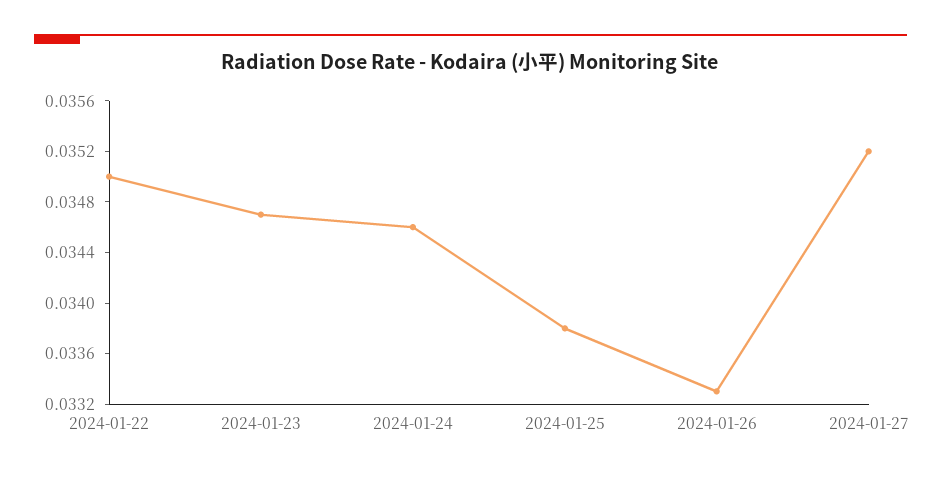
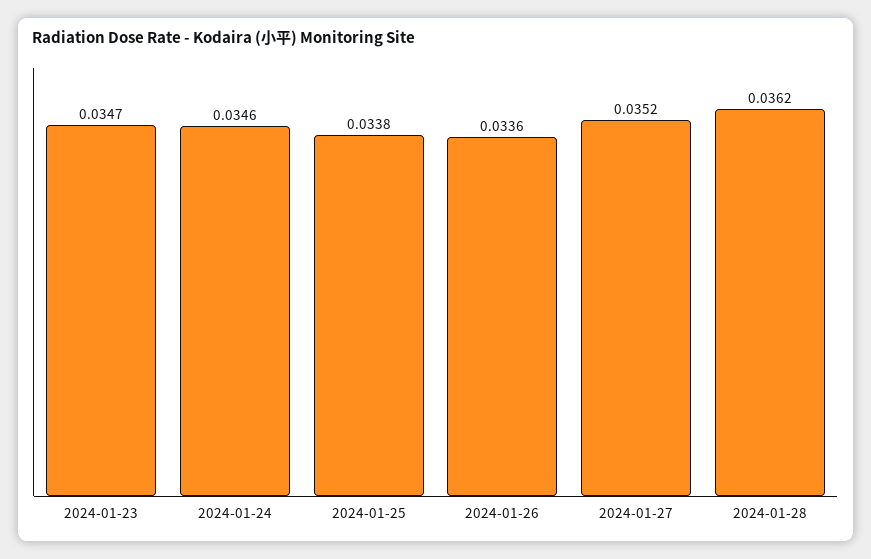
2024-01-22: 0.035 -> none
2024-01-26: 0.0333 -> 0.0336
2024-01-28: none -> 0.0362

